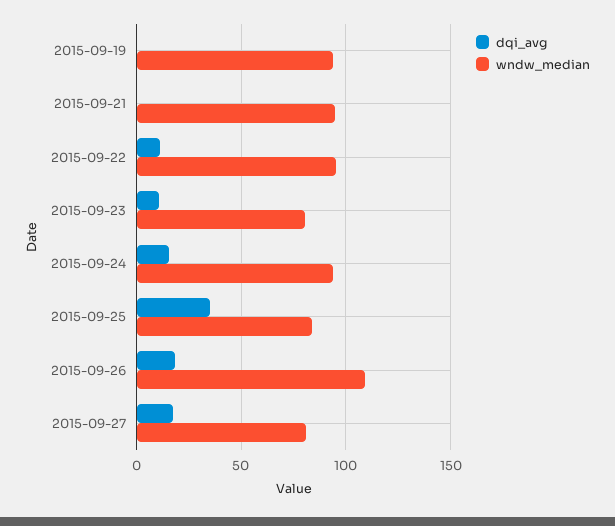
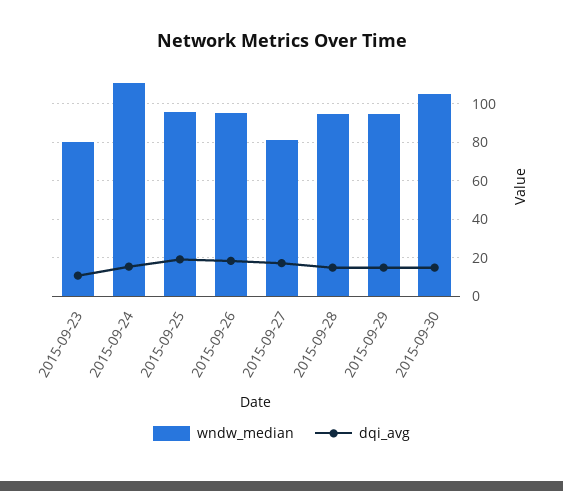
dqi_avg, 2015-09-19: 0 -> none
wndw_median, 2015-09-19: 95 -> none
dqi_avg, 2015-09-21: 0 -> none
wndw_median, 2015-09-21: 95 -> none
dqi_avg, 2015-09-22: 10 -> none
wndw_median, 2015-09-22: 95 -> none
wndw_median, 2015-09-24: 95 -> 110
dqi_avg, 2015-09-25: 35 -> 20
wndw_median, 2015-09-25: 85 -> 95
wndw_median, 2015-09-26: 110 -> 95
wndw_median, 2015-09-28: none -> 95
dqi_avg, 2015-09-28: none -> 15
wndw_median, 2015-09-29: none -> 95
dqi_avg, 2015-09-29: none -> 15
wndw_median, 2015-09-30: none -> 105
dqi_avg, 2015-09-30: none -> 15

